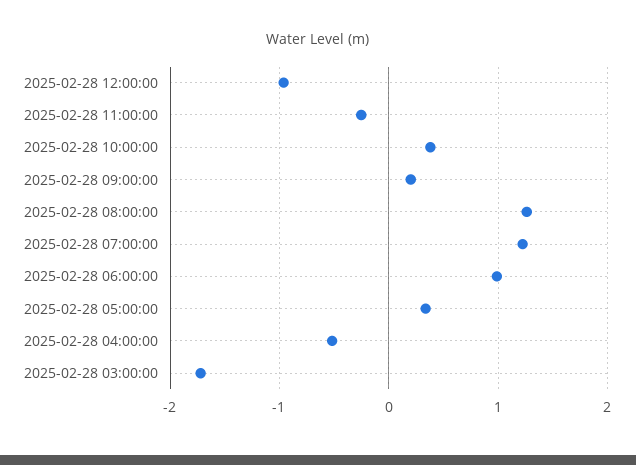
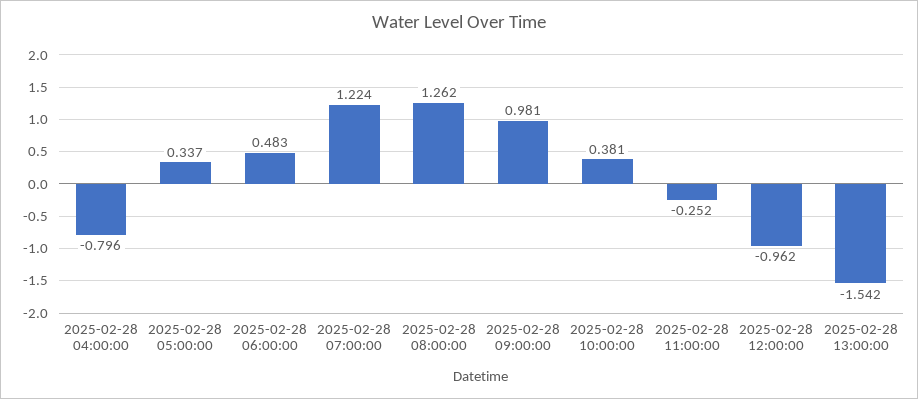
2025-02-28 09:00:00: 0.2 -> 0.981
2025-02-28 06:00:00: 1 -> 0.483
2025-02-28 04:00:00: -0.5 -> -0.796
2025-02-28 03:00:00: -1.7 -> none
2025-02-28 13:00:00: none -> -1.542

